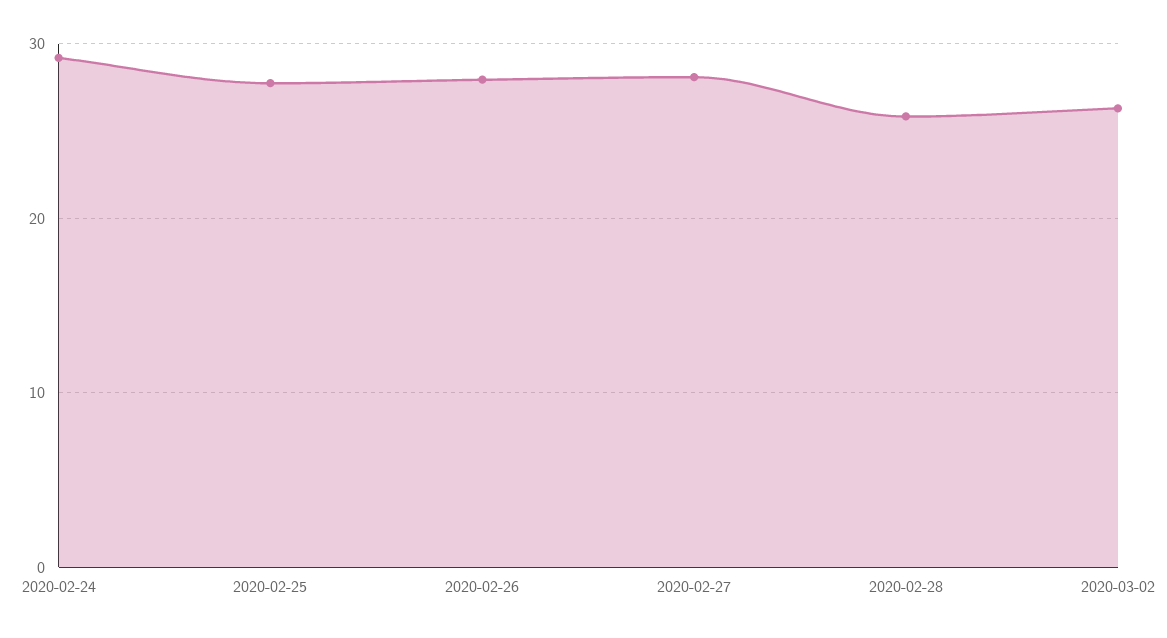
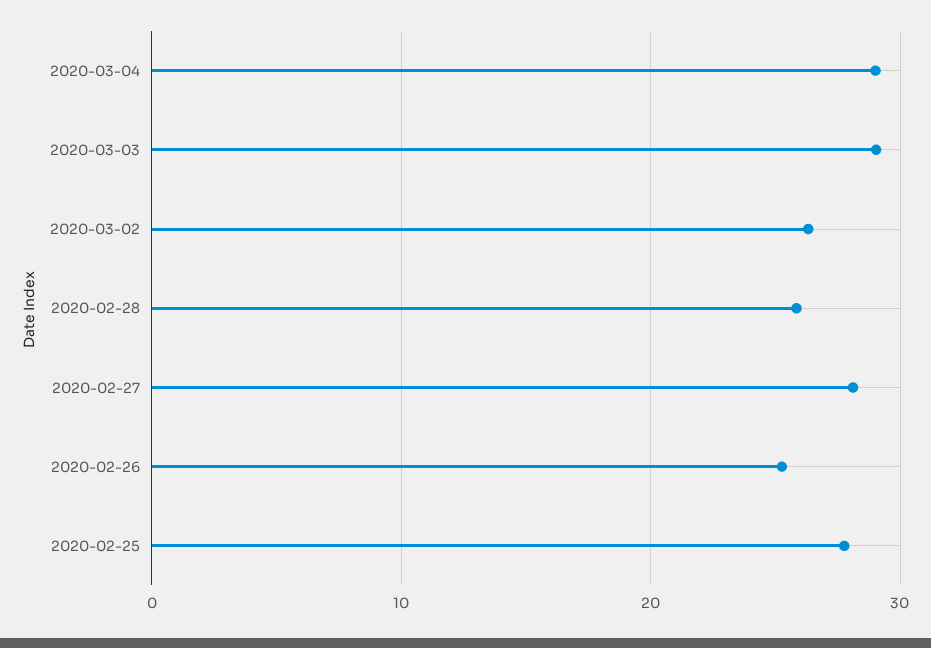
2020-02-24: 29 -> none
2020-02-26: 28 -> 25
2020-03-04: none -> 29
2020-03-03: none -> 29

